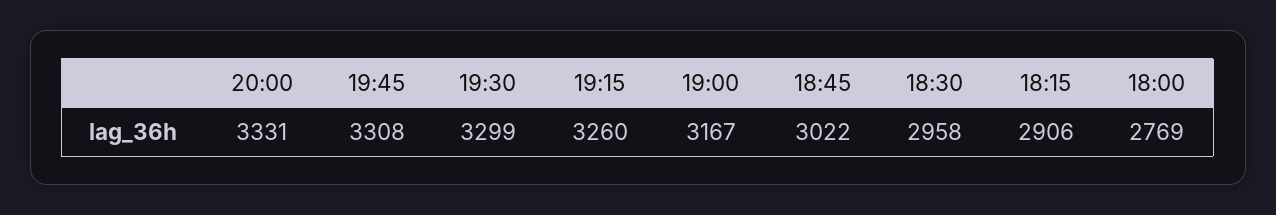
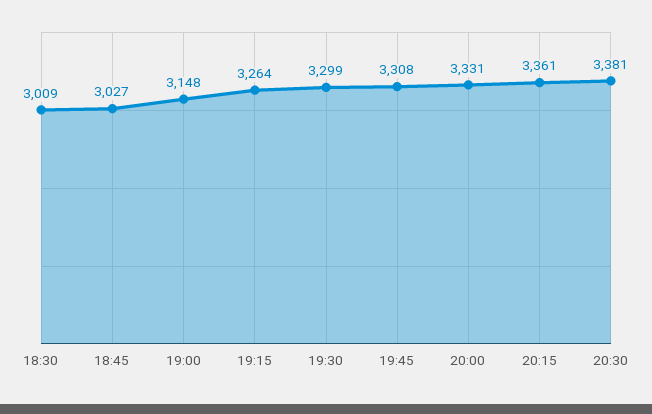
19:15: 3260 -> 3264
19:00: 3167 -> 3148
18:45: 3022 -> 3027
18:30: 2958 -> 3009
18:15: 2906 -> none
18:00: 2769 -> none
20:15: none -> 3361
20:30: none -> 3381

